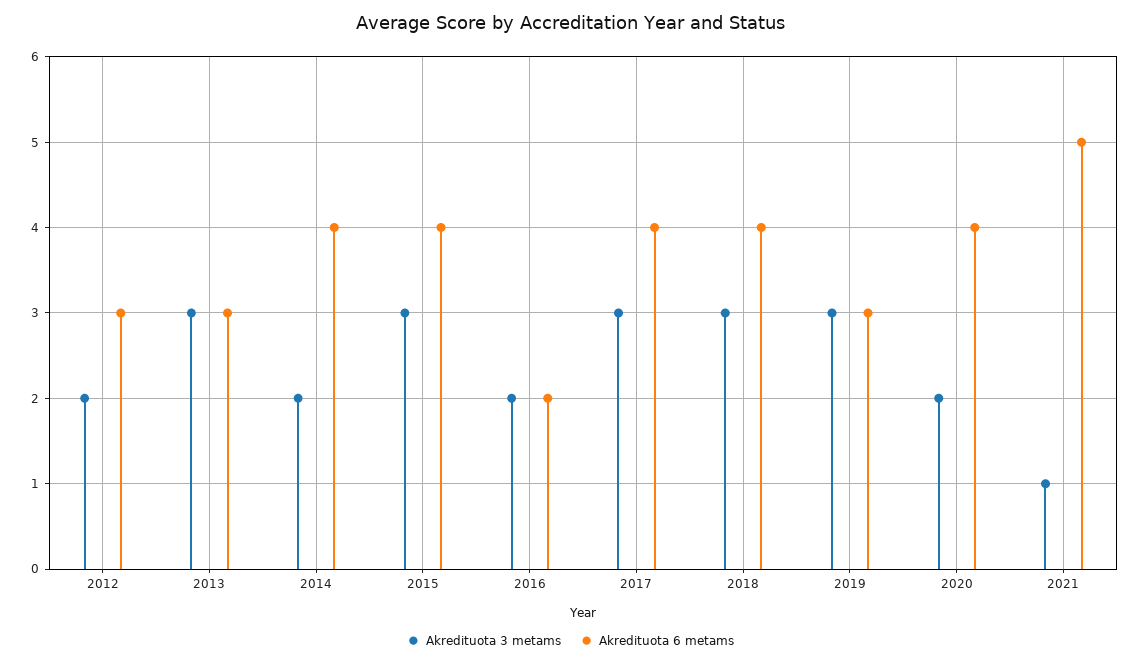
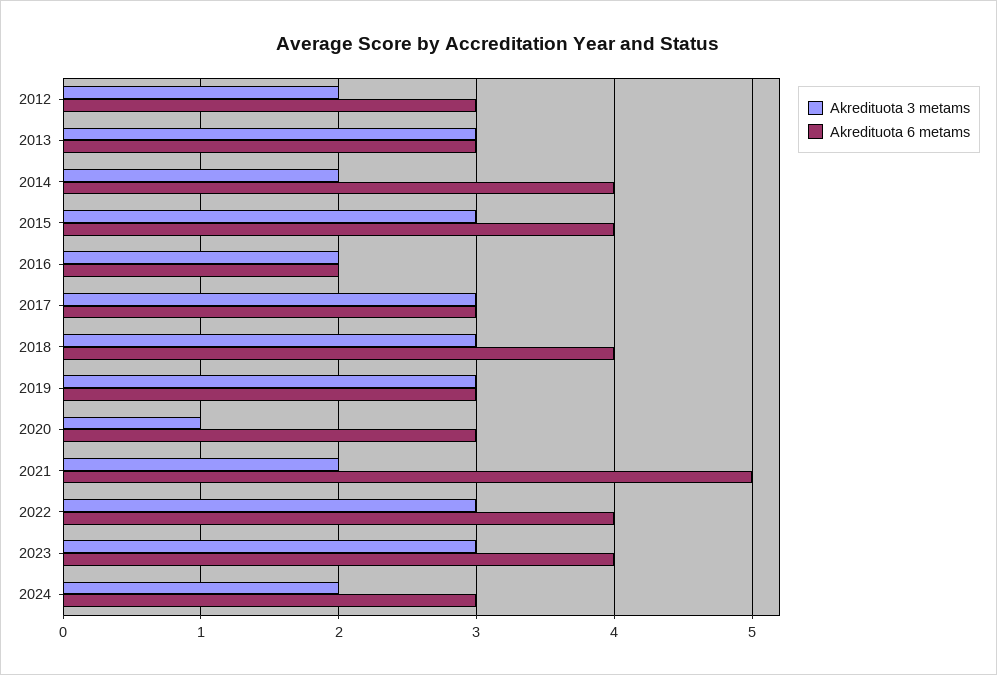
Akredituota 6 metams, 2017: 4 -> 3
Akredituota 3 metams, 2020: 2 -> 1
Akredituota 6 metams, 2020: 4 -> 3
Akredituota 3 metams, 2021: 1 -> 2
Akredituota 3 metams, 2022: none -> 3
Akredituota 6 metams, 2022: none -> 4
Akredituota 3 metams, 2023: none -> 3
Akredituota 6 metams, 2023: none -> 4
Akredituota 3 metams, 2024: none -> 2
Akredituota 6 metams, 2024: none -> 3

